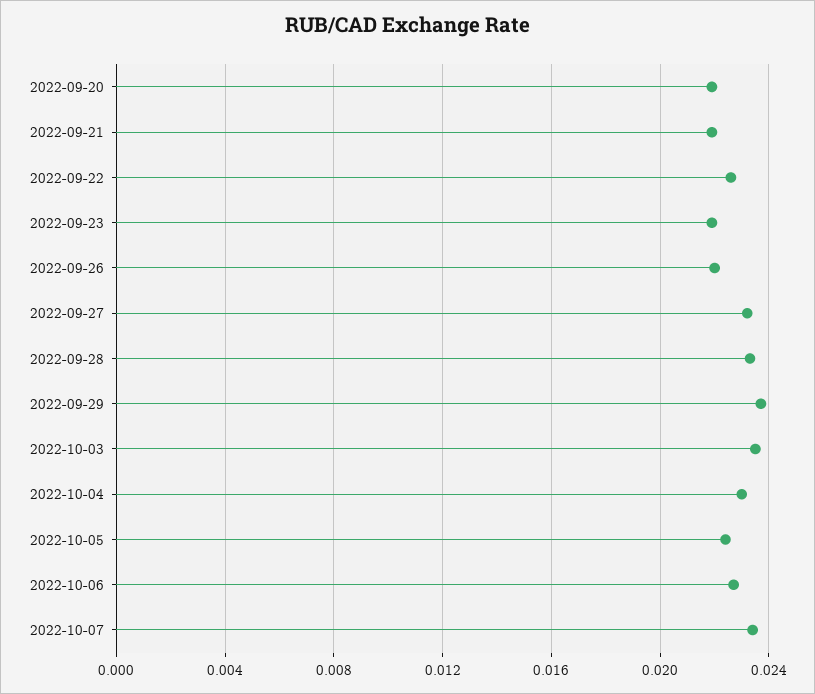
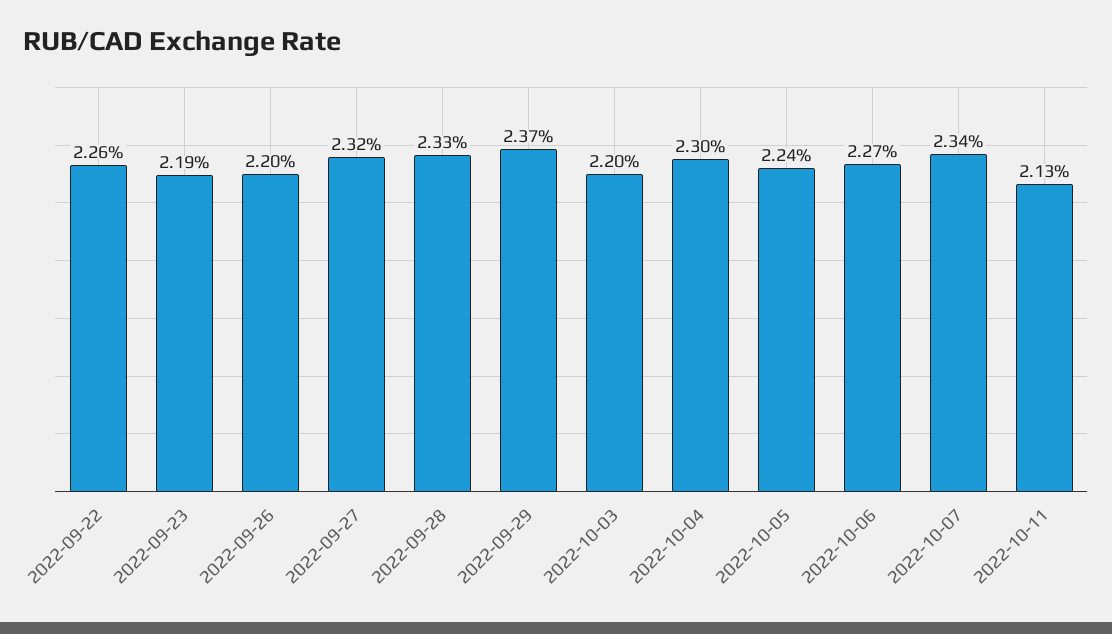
2022-09-20: 0.022 -> none
2022-09-21: 0.022 -> none
2022-10-03: 0.0235 -> 0.022
2022-10-11: none -> 0.0213

